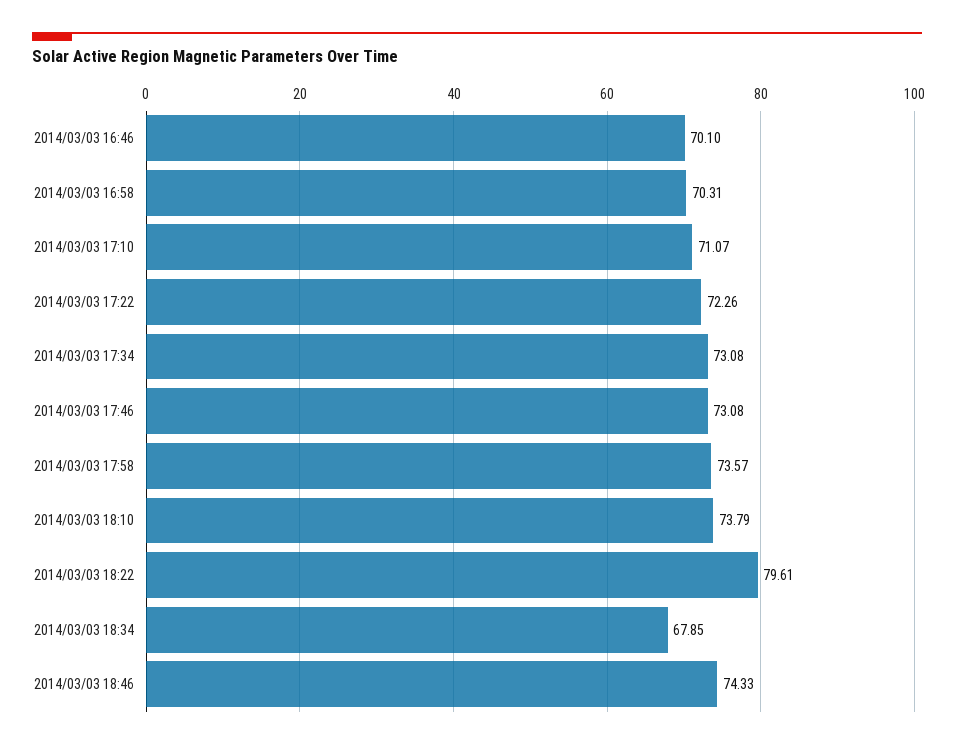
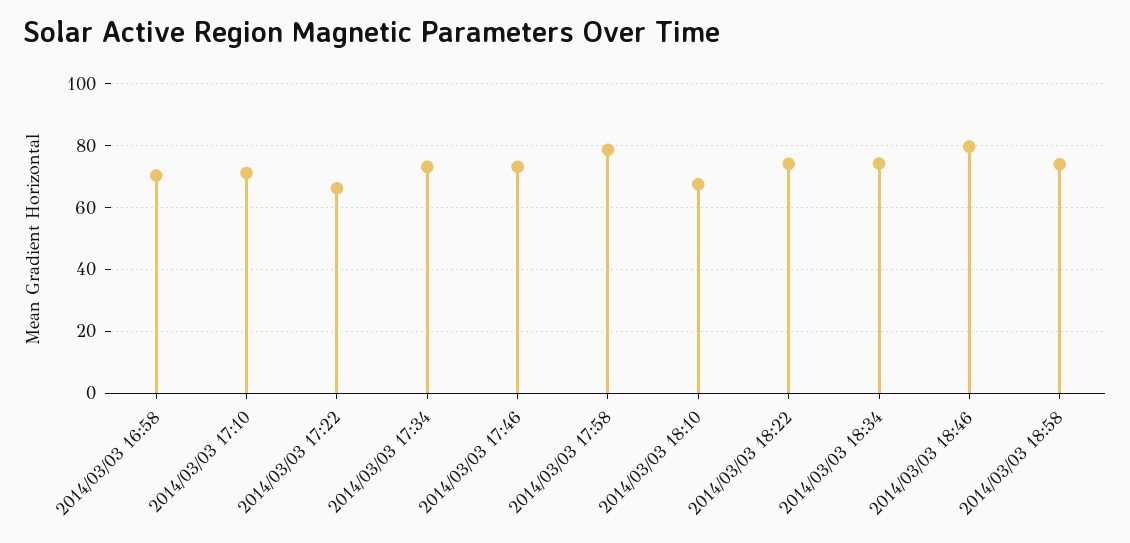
2014/03/03 16:46: 70.1 -> none
2014/03/03 17:22: 72.26 -> 66
2014/03/03 17:58: 73.57 -> 78
2014/03/03 18:10: 73.79 -> 68
2014/03/03 18:22: 79.61 -> 74
2014/03/03 18:34: 67.85 -> 74
2014/03/03 18:46: 74.33 -> 80
2014/03/03 18:58: none -> 74

